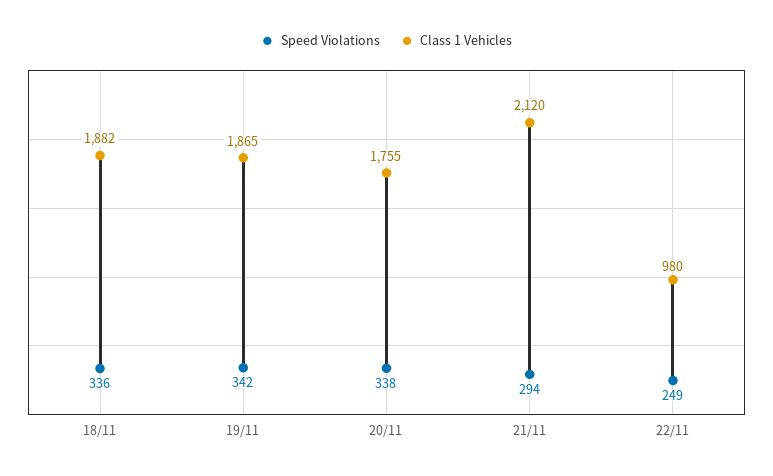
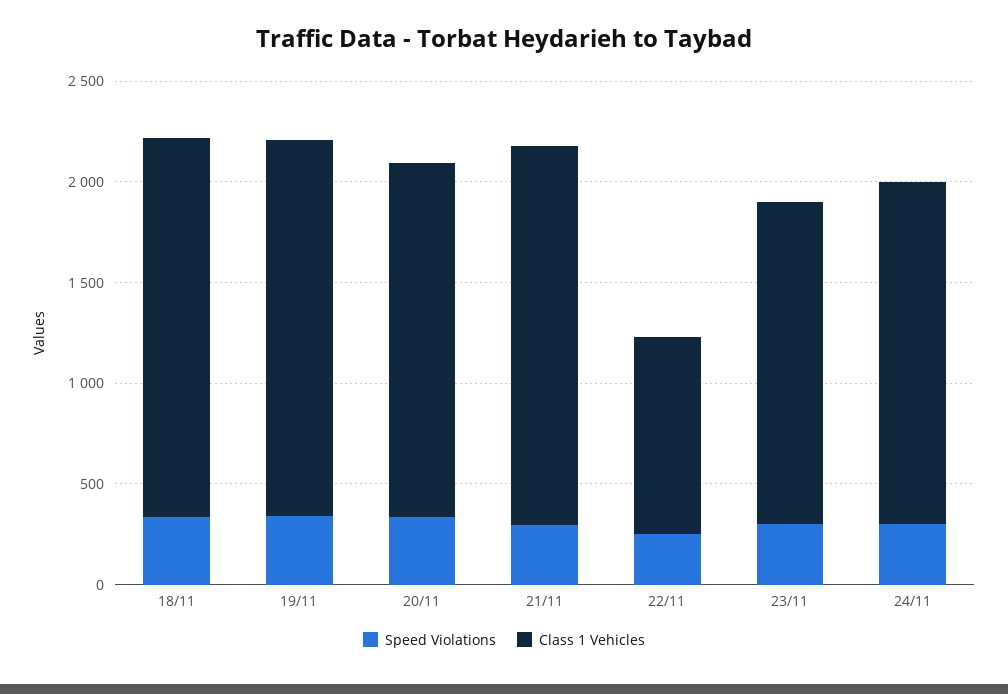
Class 1 Vehicles, 21/11: 2120 -> 1900
Speed Violations, 23/11: none -> 300
Class 1 Vehicles, 23/11: none -> 1600
Speed Violations, 24/11: none -> 300
Class 1 Vehicles, 24/11: none -> 1700

